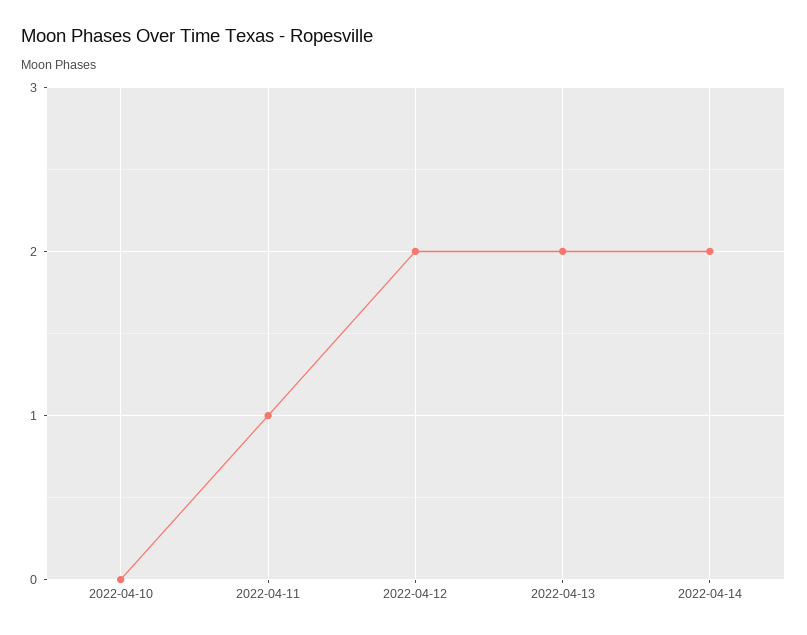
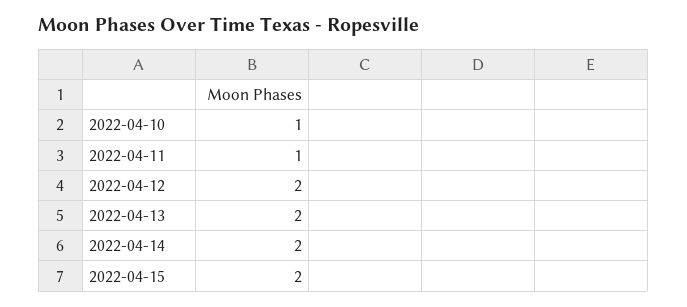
2022-04-10: 0 -> 1
2022-04-15: none -> 2

